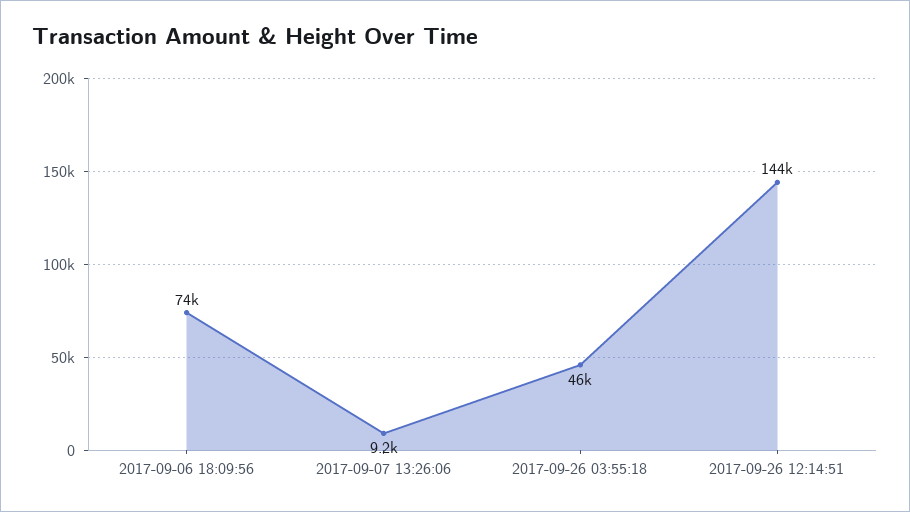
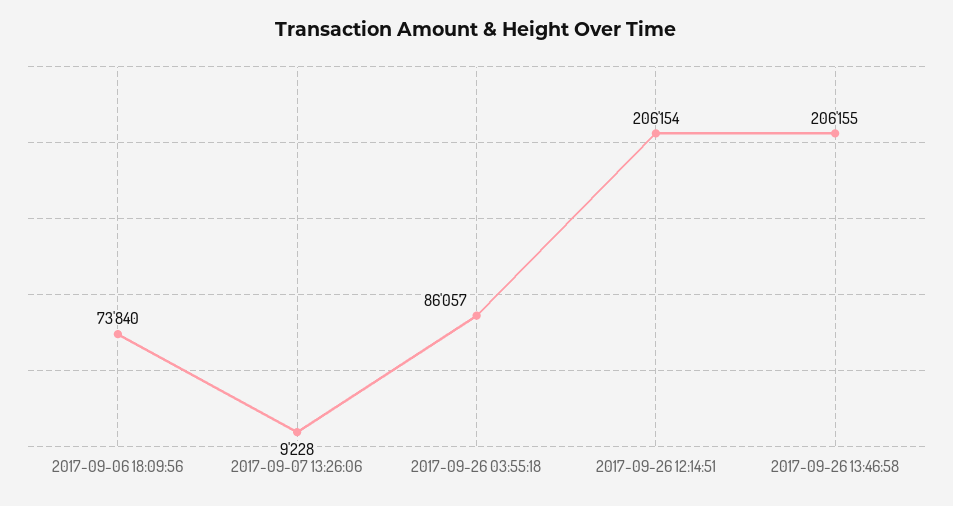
2017-09-26 03:55:18: 46000 -> 86057
2017-09-26 12:14:51: 144000 -> 206154
2017-09-26 13:46:58: none -> 206155

